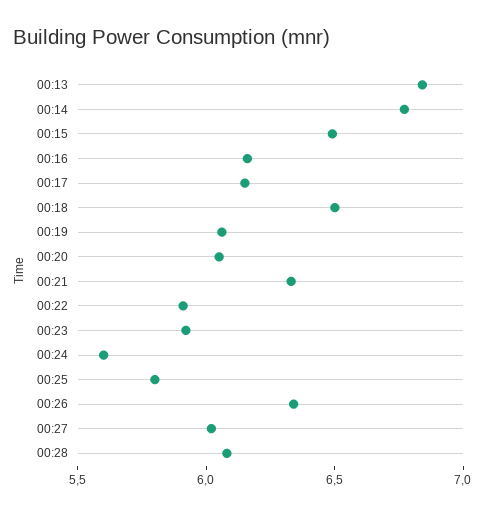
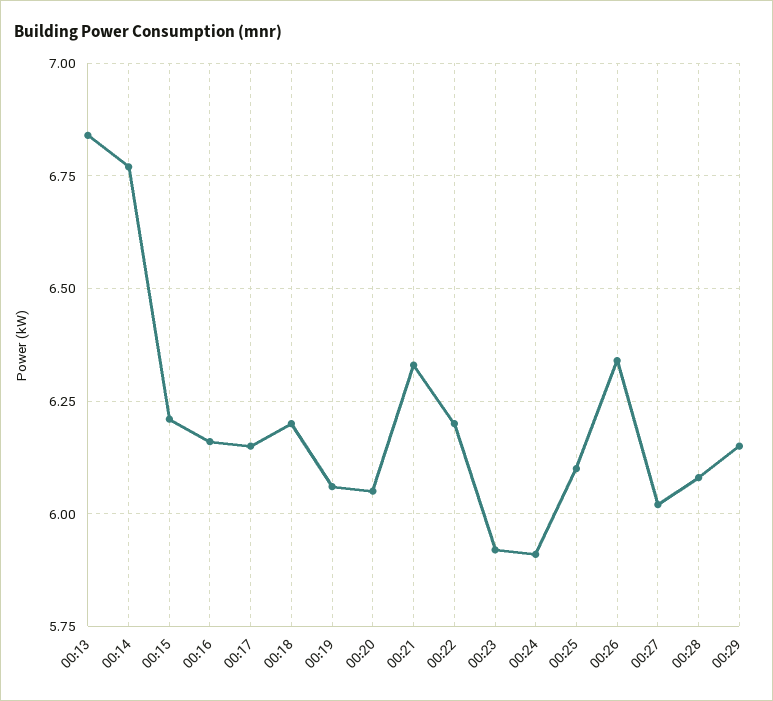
00:15: 6.5 -> 6.2
00:18: 6.5 -> 6.2
00:22: 5.9 -> 6.2
00:24: 5.6 -> 5.9
00:25: 5.8 -> 6.1
00:29: none -> 6.15

